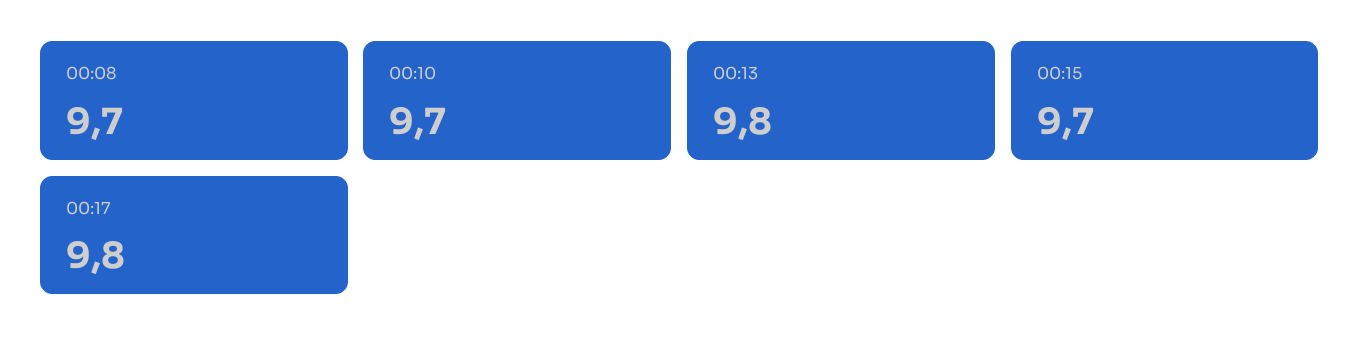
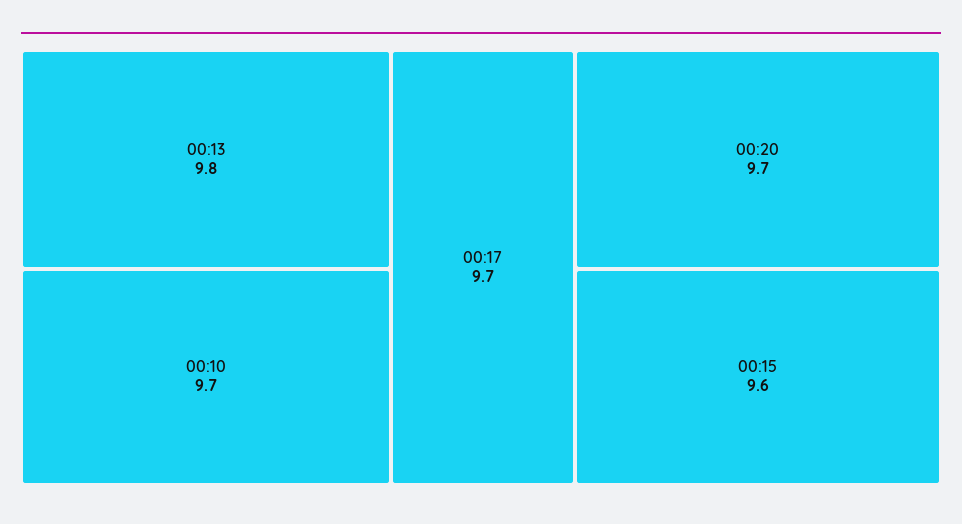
00:08: 9.7 -> none
00:15: 9.7 -> 9.6
00:17: 9.8 -> 9.7
00:20: none -> 9.7

